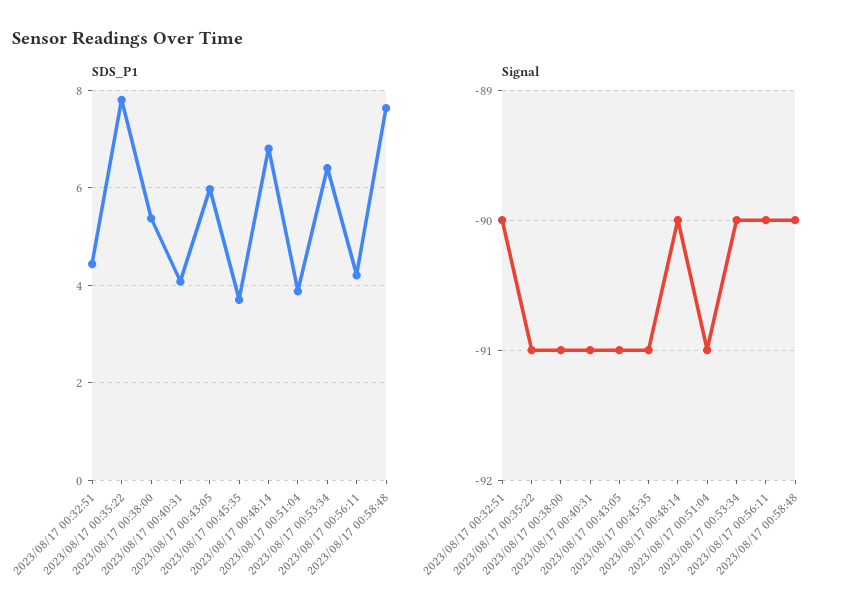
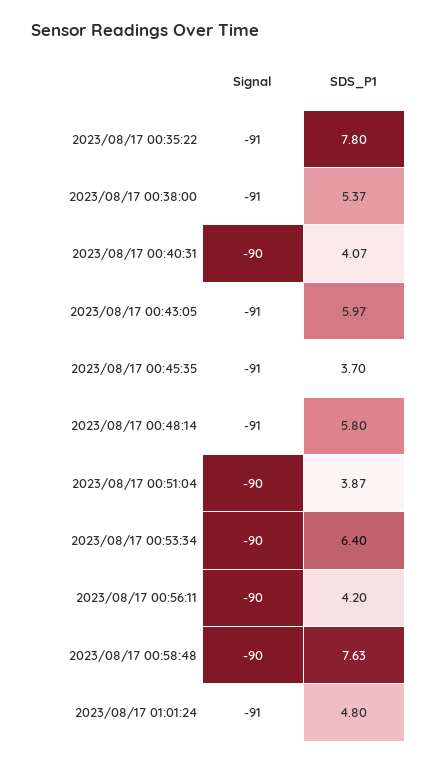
SDS_P1, 2023/08/17 00:32:51: 4.4 -> none
SDS_P1, 2023/08/17 00:48:14: 6.8 -> 5.8
Signal, 2023/08/17 00:32:51: -90 -> none
Signal, 2023/08/17 00:40:31: -91 -> -90
Signal, 2023/08/17 00:48:14: -90 -> -91
Signal, 2023/08/17 00:51:04: -91 -> -90
Signal, 2023/08/17 01:01:24: none -> -91
SDS_P1, 2023/08/17 01:01:24: none -> 4.8

